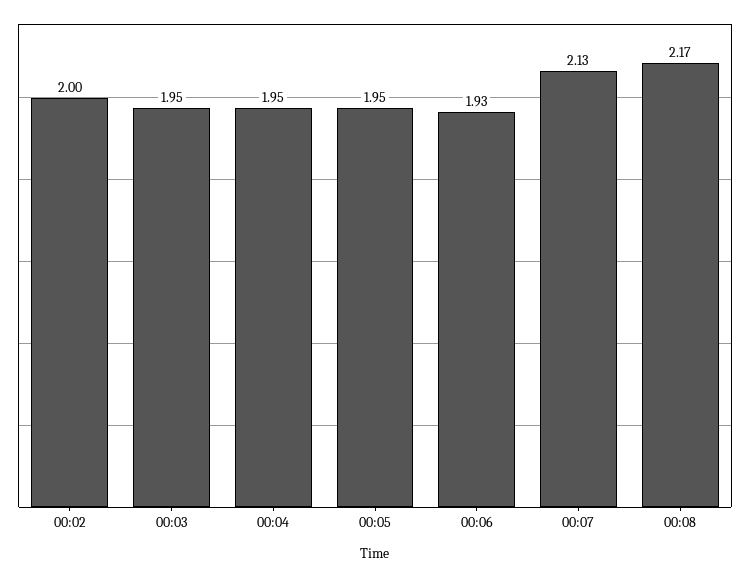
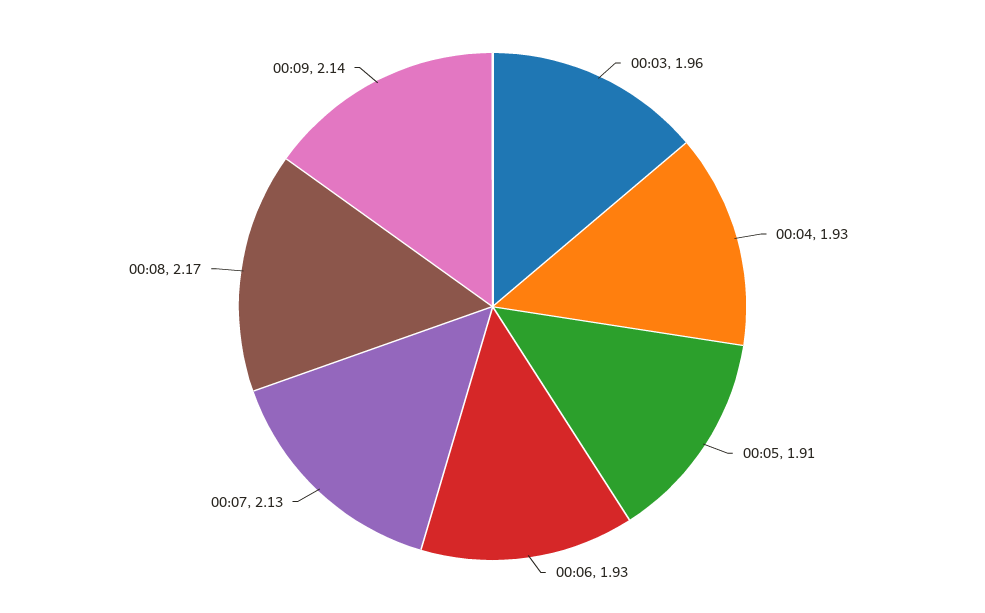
00:02: 2 -> none
00:03: 1.95 -> 1.96
00:04: 1.95 -> 1.93
00:05: 1.95 -> 1.91
00:09: none -> 2.14

